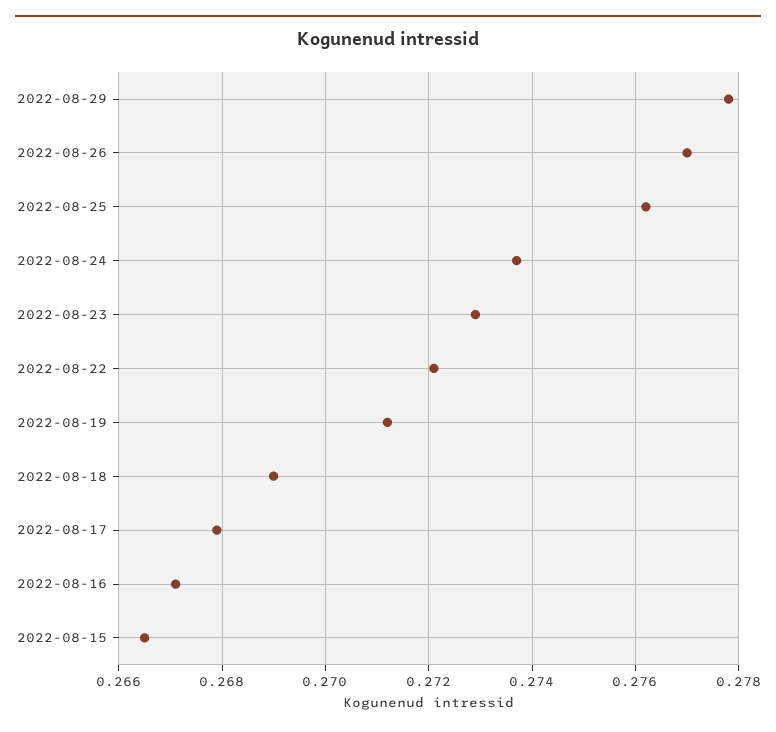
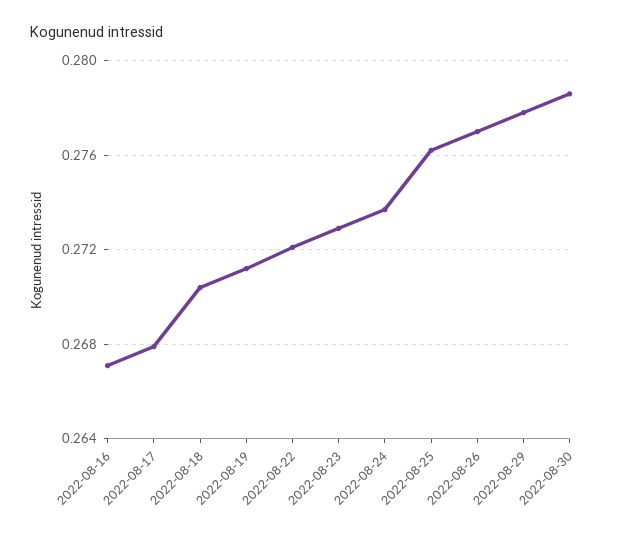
2022-08-18: 0.269 -> 0.2705
2022-08-15: 0.2665 -> none
2022-08-30: none -> 0.2785

